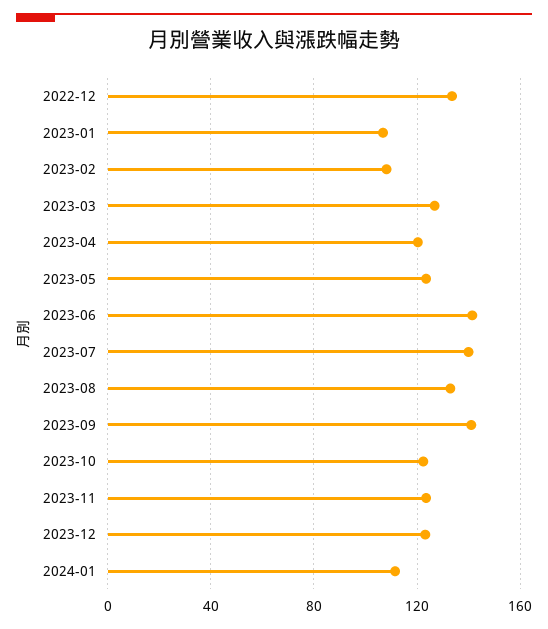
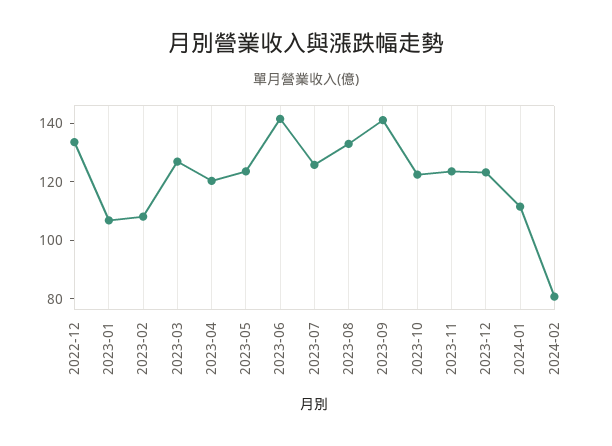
2023-07: 140 -> 125
2024-02: none -> 80

